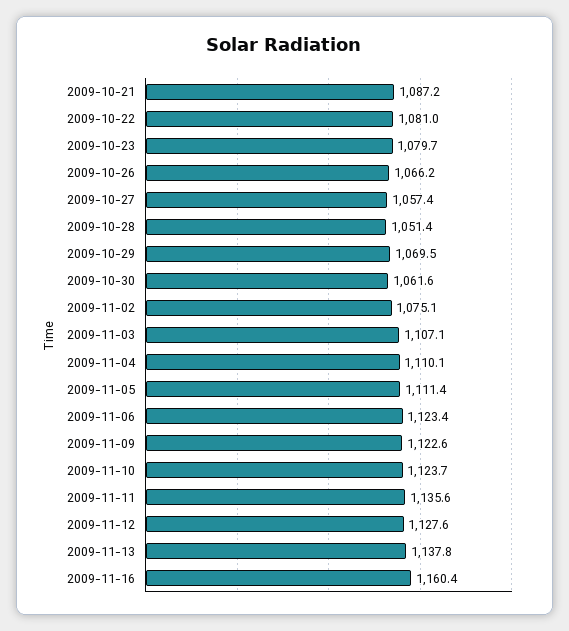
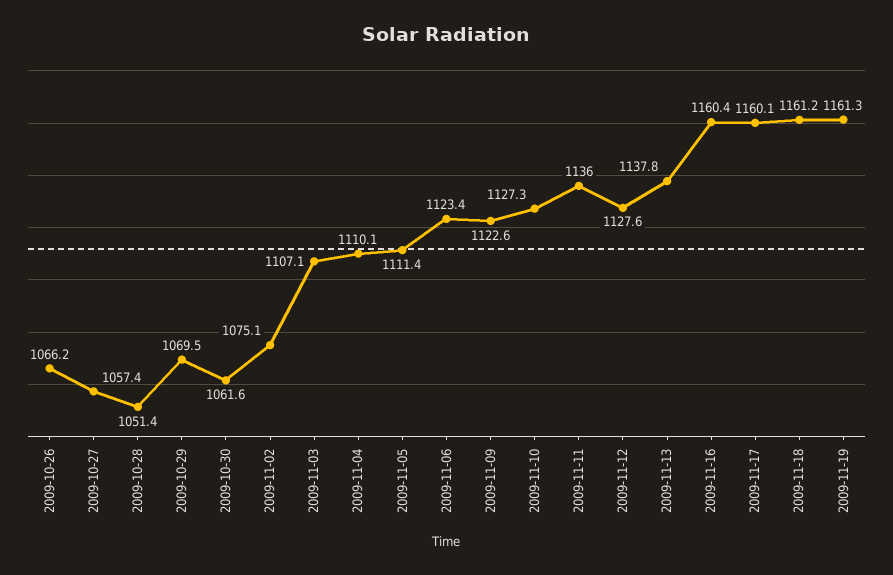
2009-10-21: 1087.2 -> none
2009-10-22: 1081 -> none
2009-10-23: 1079.7 -> none
2009-11-10: 1123.7 -> 1127.3
2009-11-11: 1135.6 -> 1136
2009-11-17: none -> 1160.1
2009-11-18: none -> 1161.2
2009-11-19: none -> 1161.3

